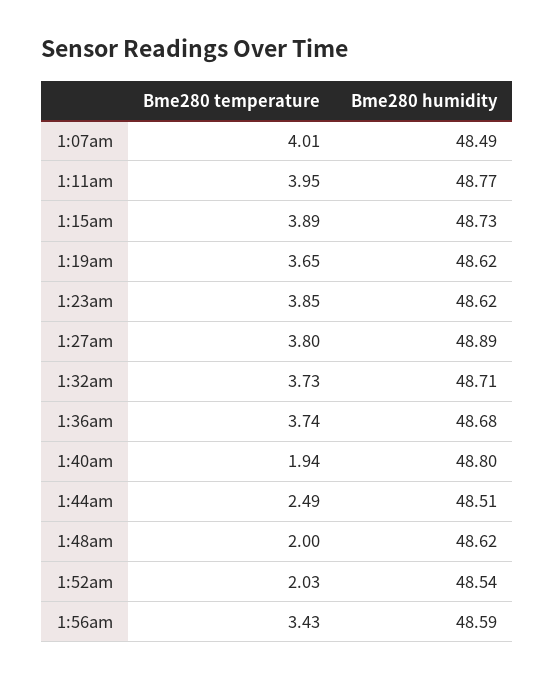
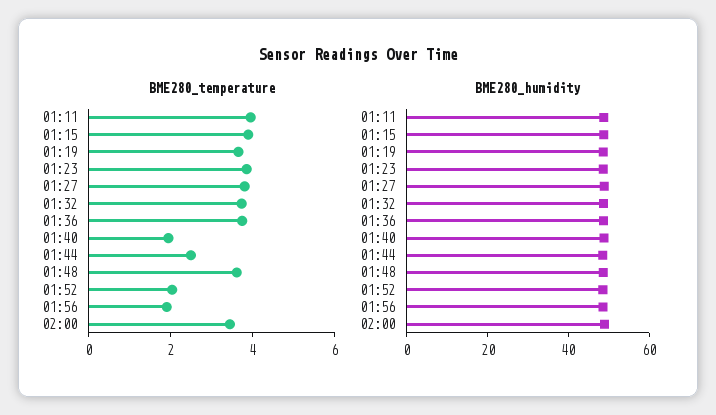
Bme280 temperature, 1:07am: 4.01 -> none
Bme280 humidity, 1:07am: 48.49 -> none
Bme280 temperature, 1:48am: 2 -> 3.5
Bme280 temperature, 1:56am: 3.43 -> 2
Bme280 temperature, 02:00: none -> 3.5
Bme280 humidity, 02:00: none -> 50

